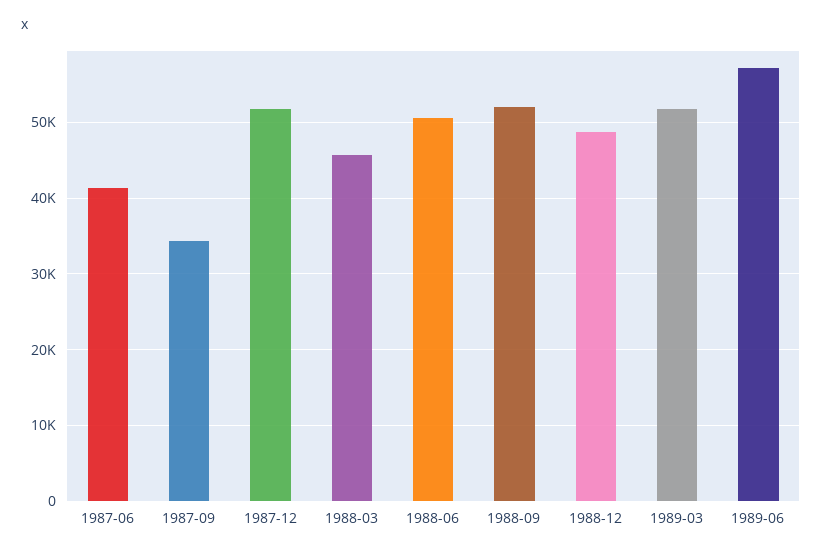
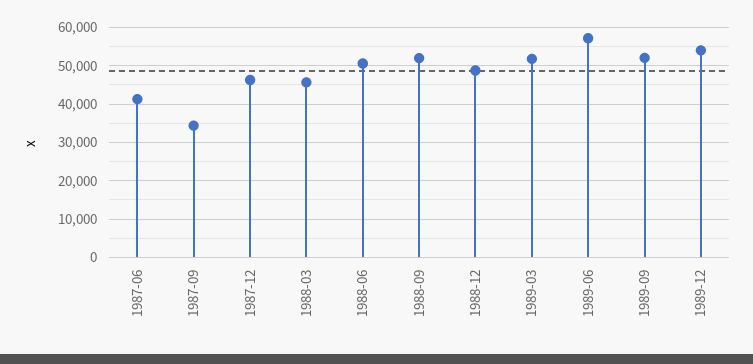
1987-12: 52000 -> 46000
1989-09: none -> 52000
1989-12: none -> 54000

